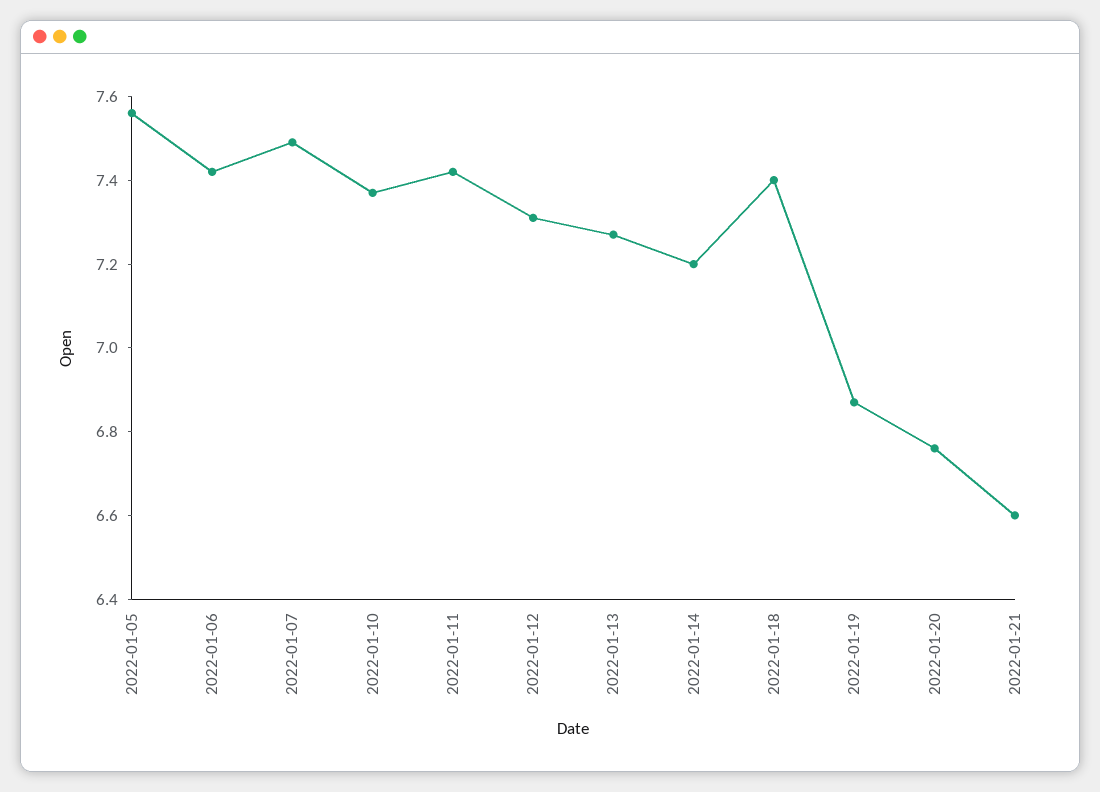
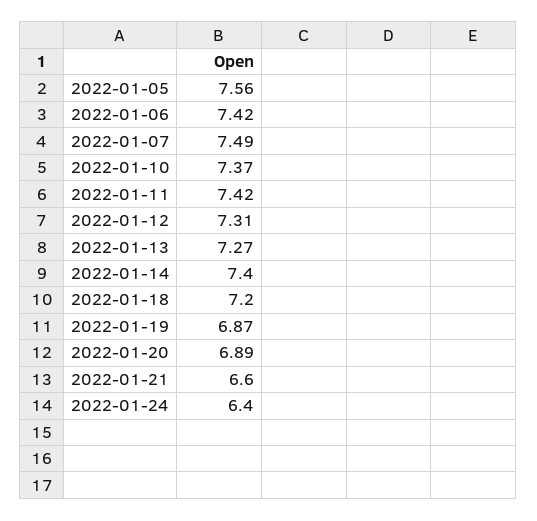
2022-01-14: 7.2 -> 7.4
2022-01-18: 7.4 -> 7.2
2022-01-20: 6.75 -> 6.89
2022-01-24: none -> 6.4

